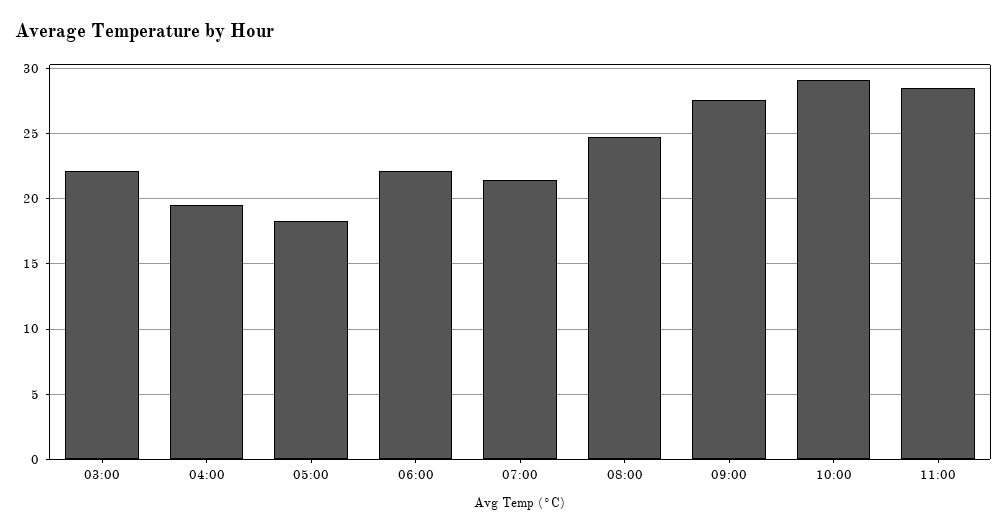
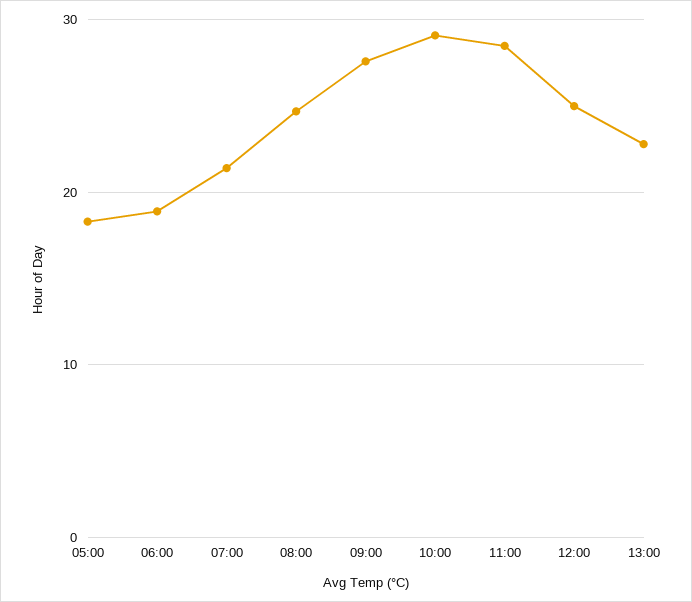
03:00: 22 -> none
04:00: 19.5 -> none
06:00: 22 -> 19
12:00: none -> 25
13:00: none -> 23

